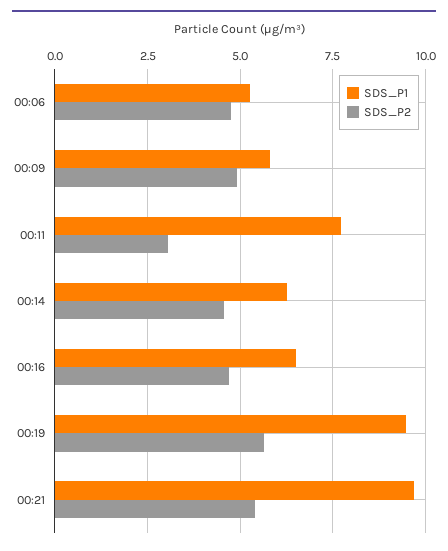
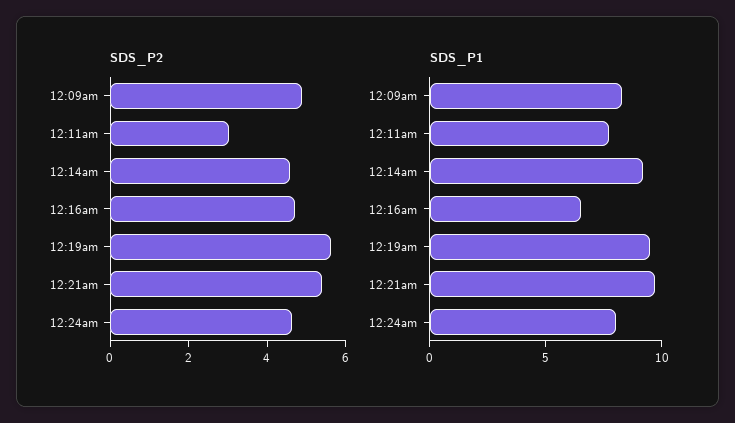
SDS_P1, 00:06: 5.25 -> none
SDS_P2, 00:06: 4.75 -> none
SDS_P1, 00:09: 5.75 -> 8
SDS_P1, 00:14: 6.25 -> 9
SDS_P2, 12:24am: none -> 4.5
SDS_P1, 12:24am: none -> 8

